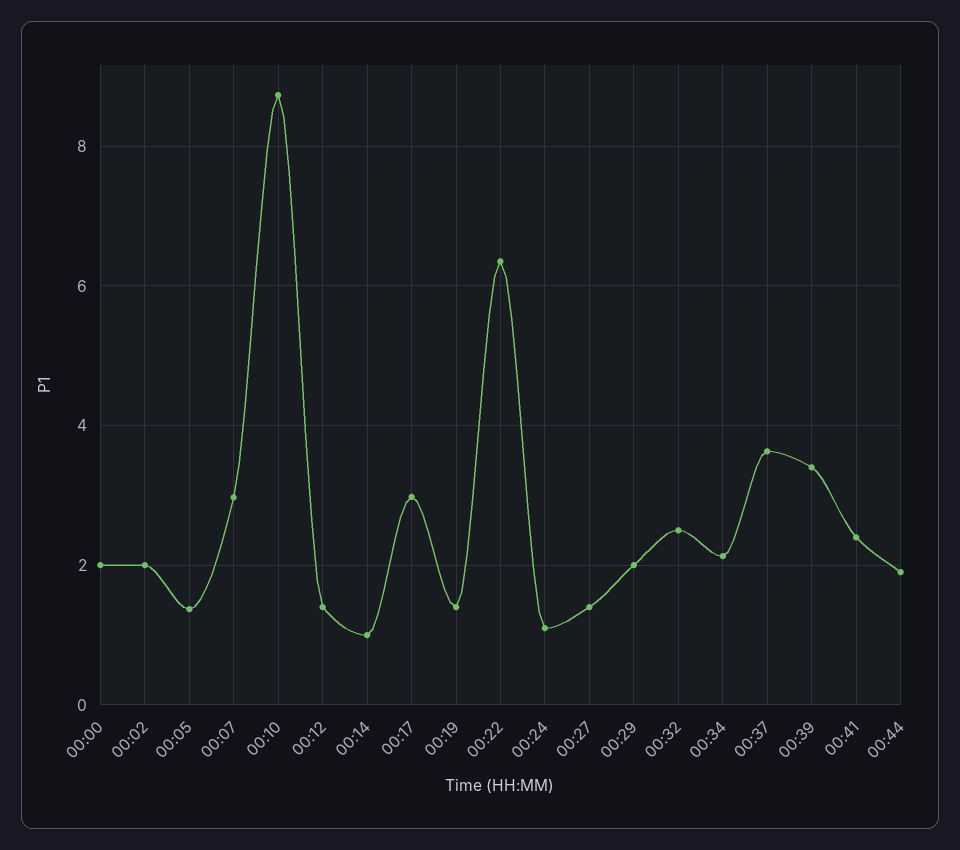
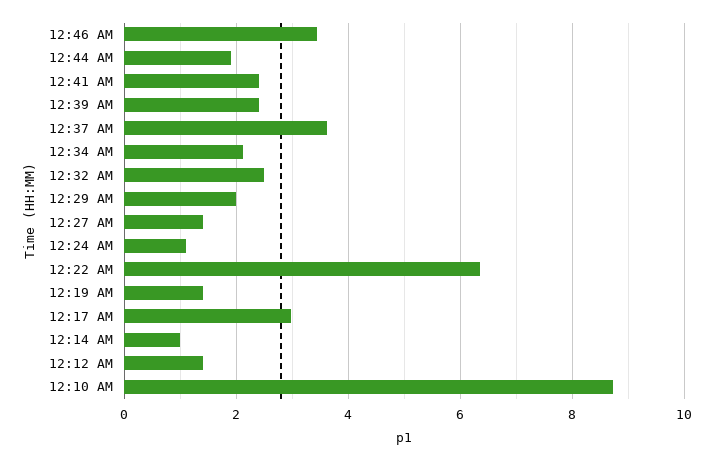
00:00: 2 -> none
00:02: 2 -> none
00:05: 1.4 -> none
00:07: 3 -> none
00:39: 3.4 -> 2.4
12:46 AM: none -> 3.4

